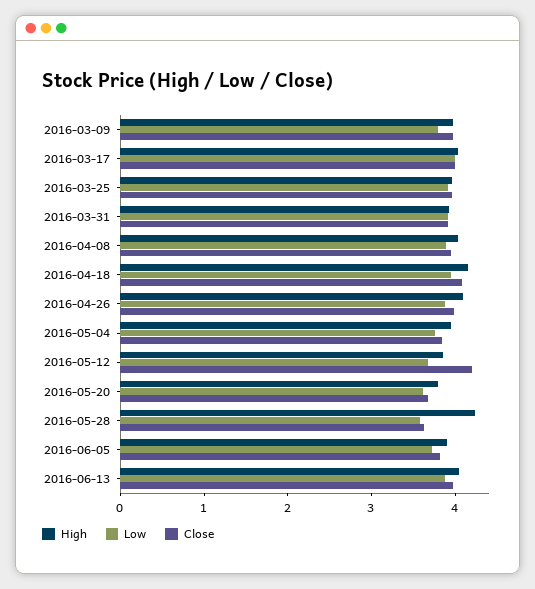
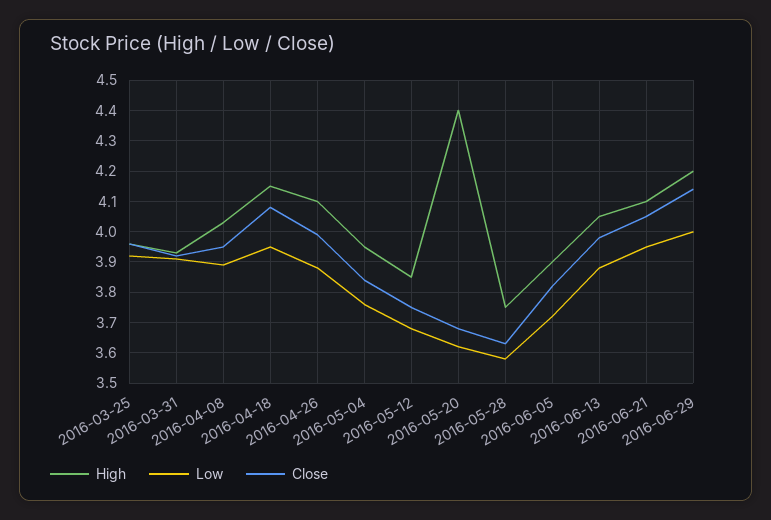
High, 2016-03-09: 4 -> none
Low, 2016-03-09: 3.8 -> none
Close, 2016-03-09: 4 -> none
High, 2016-03-17: 4 -> none
Low, 2016-03-17: 4 -> none
Close, 2016-03-17: 4 -> none
Close, 2016-05-12: 4.2 -> 3.75
High, 2016-05-20: 3.8 -> 4.4
High, 2016-05-28: 4.2 -> 3.75
High, 2016-06-21: none -> 4.1
Low, 2016-06-21: none -> 3.95
Close, 2016-06-21: none -> 4.05
High, 2016-06-29: none -> 4.2
Low, 2016-06-29: none -> 4
Close, 2016-06-29: none -> 4.15

